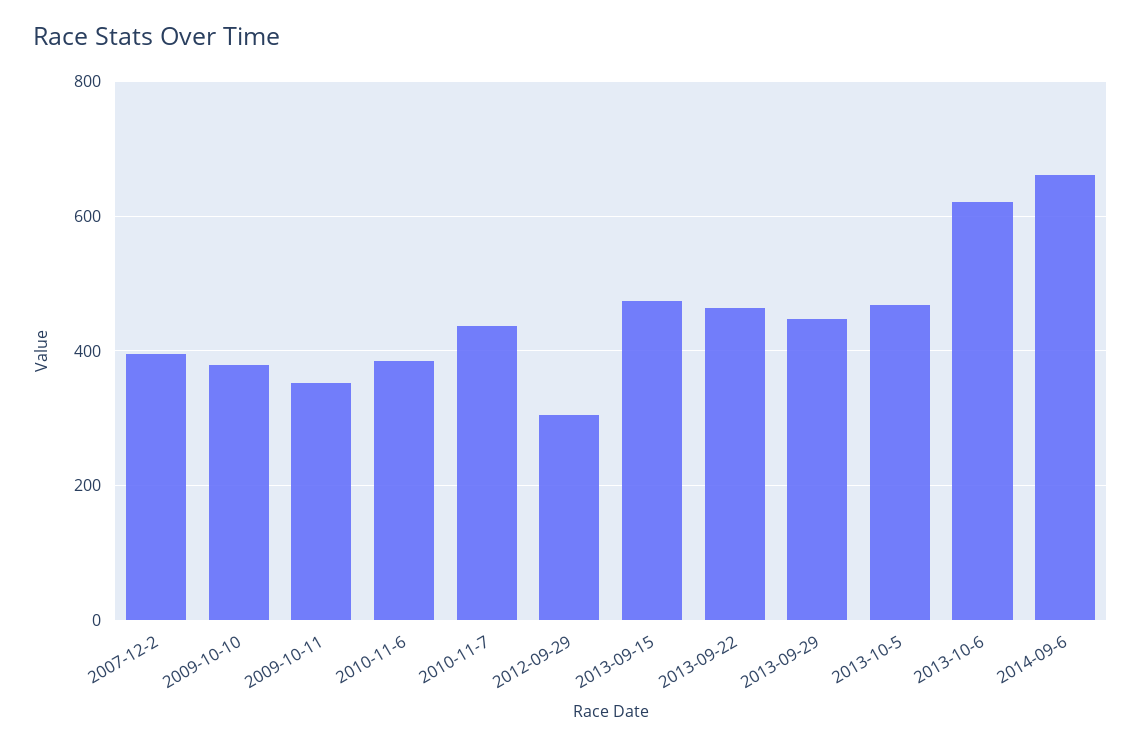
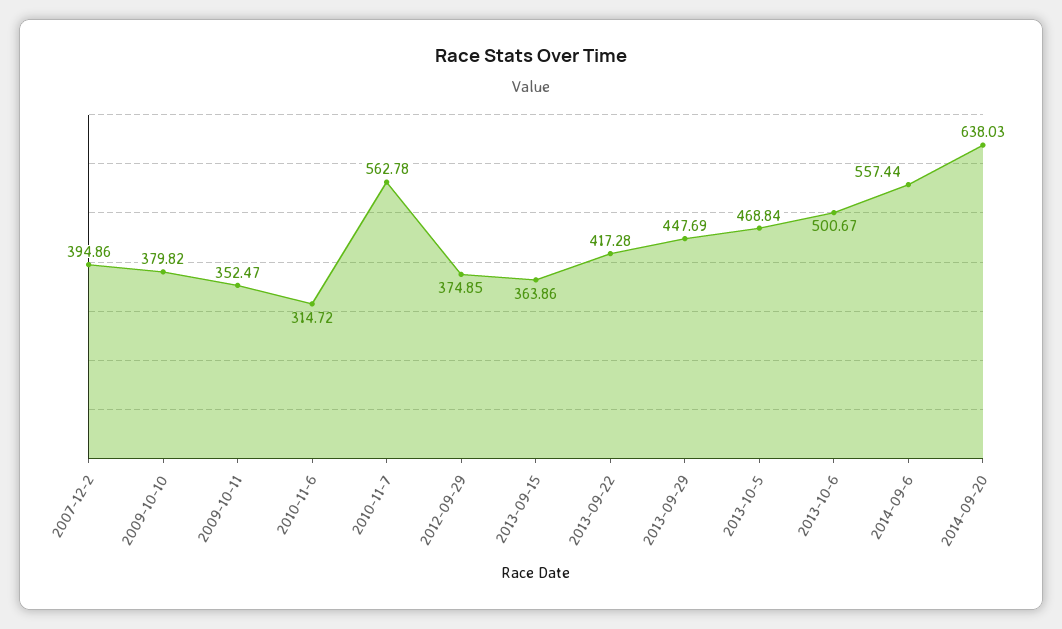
2010-11-6: 380 -> 314.72
2010-11-7: 440 -> 562.78
2012-09-29: 300 -> 374.85
2013-09-15: 480 -> 363.86
2013-09-22: 460 -> 417.28
2013-10-6: 620 -> 500.67
2014-09-6: 660 -> 557.44
2014-09-20: none -> 638.03

